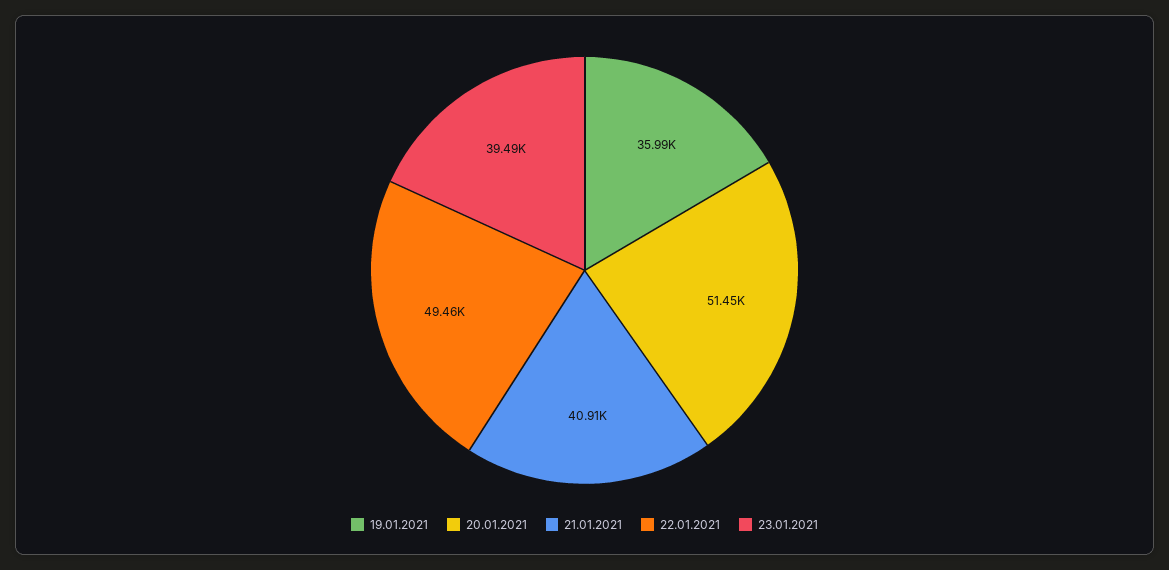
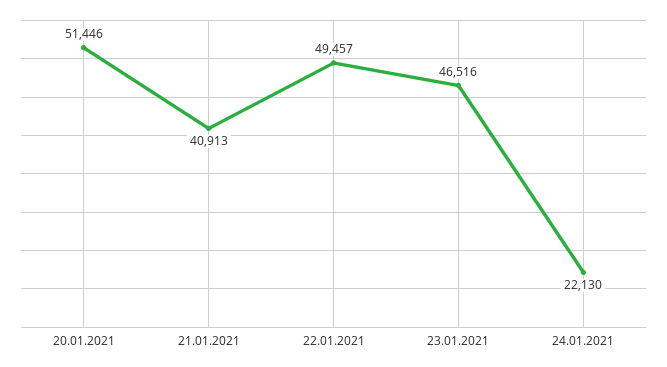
19.01.2021: 35990 -> none
23.01.2021: 39490 -> 46516
24.01.2021: none -> 22130

